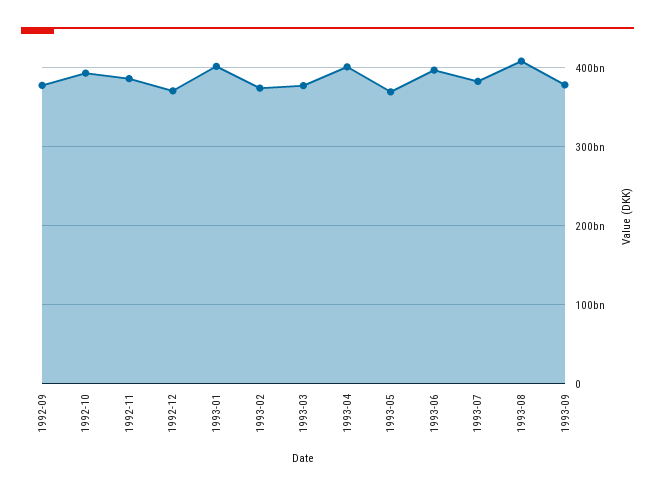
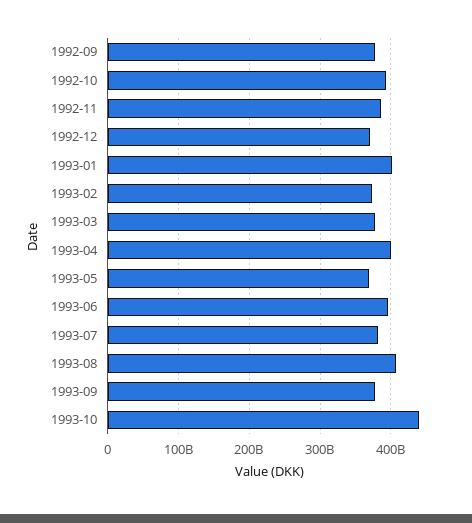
1993-10: none -> 440000000000

